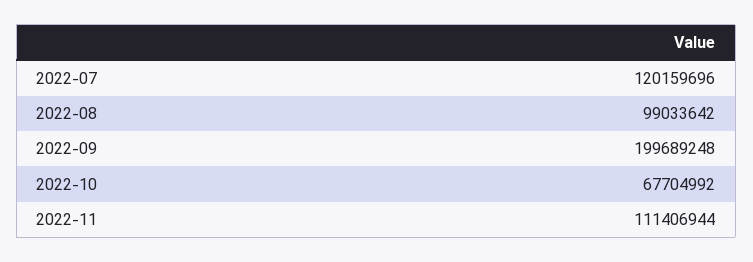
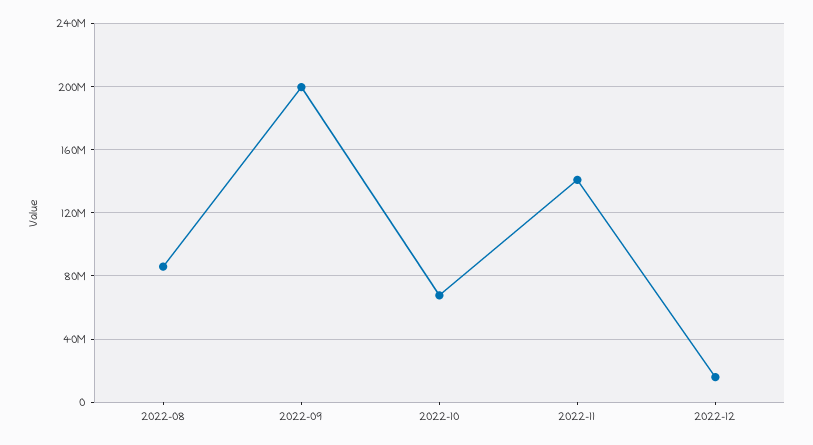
2022-07: 120159696 -> none
2022-08: 99033642 -> 85000000
2022-11: 111406944 -> 140000000
2022-12: none -> 15000000

